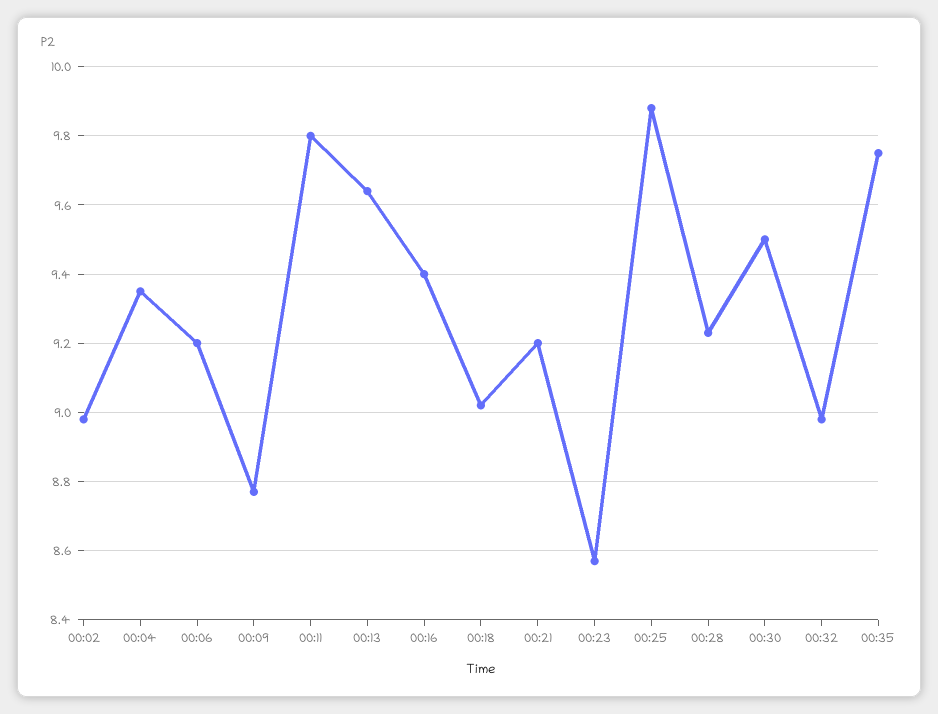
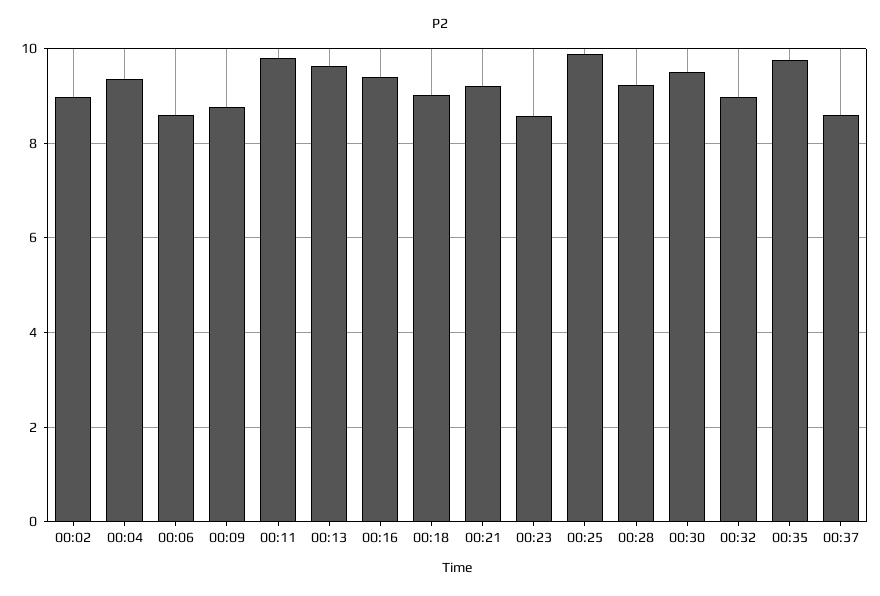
00:06: 9.2 -> 8.6
00:37: none -> 8.6

